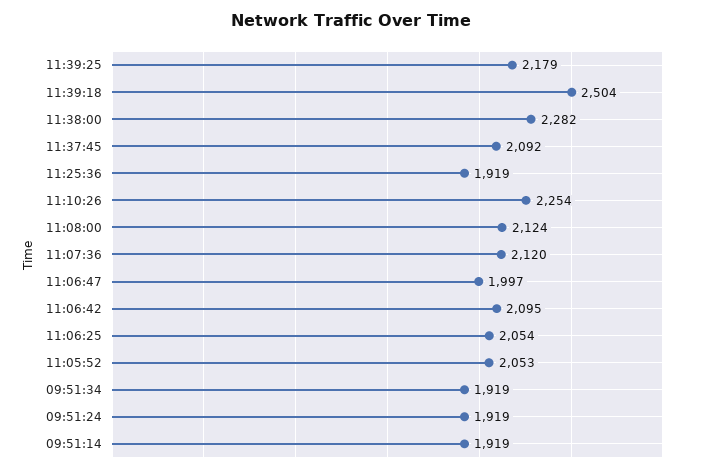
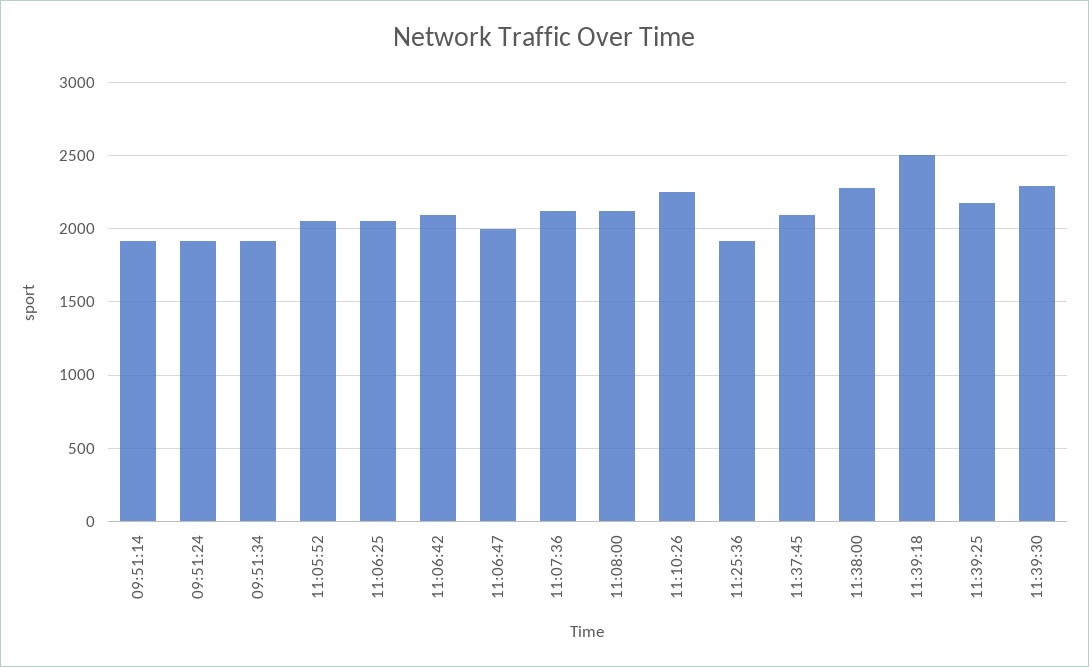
11:39:30: none -> 2300

